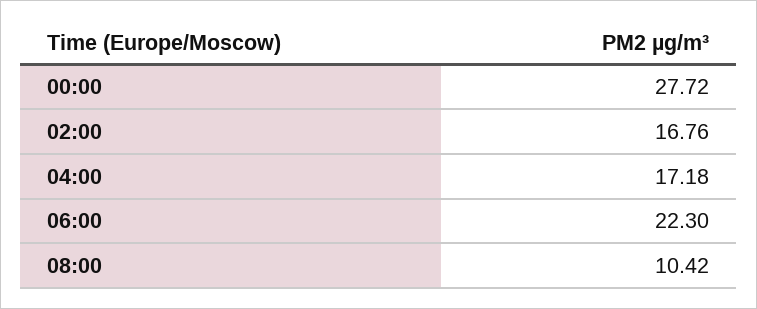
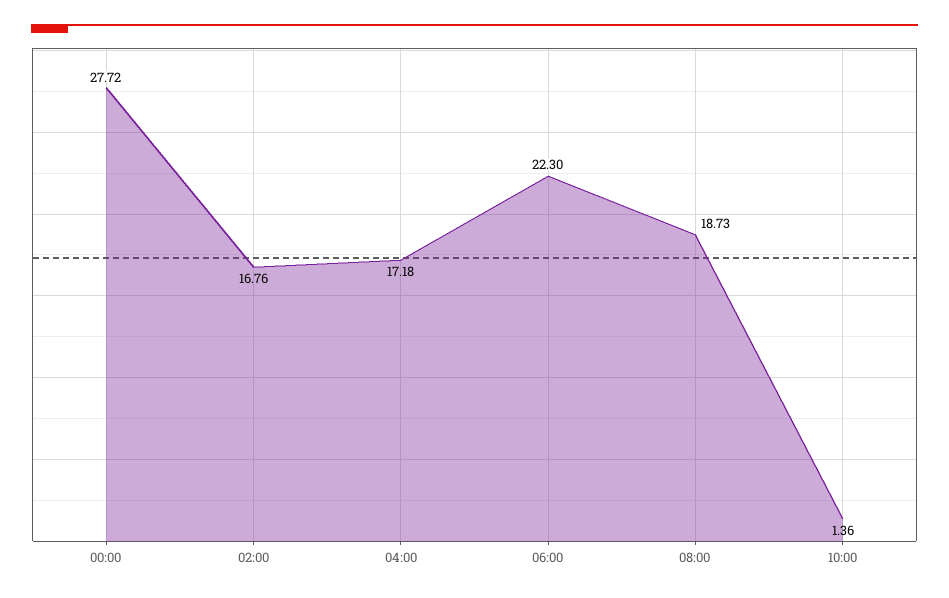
08:00: 10.42 -> 18.73
10:00: none -> 1.36

